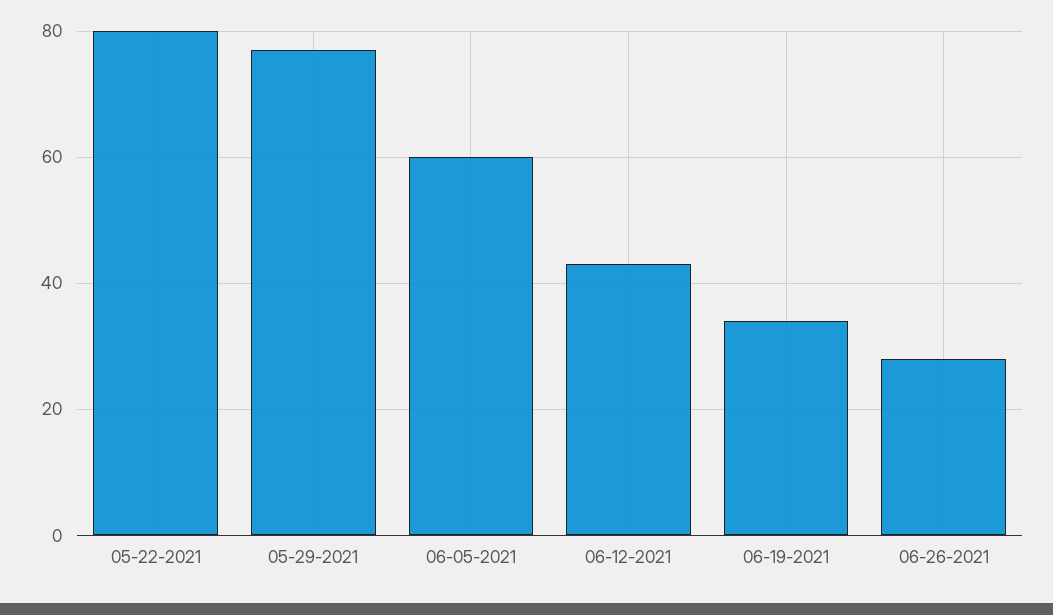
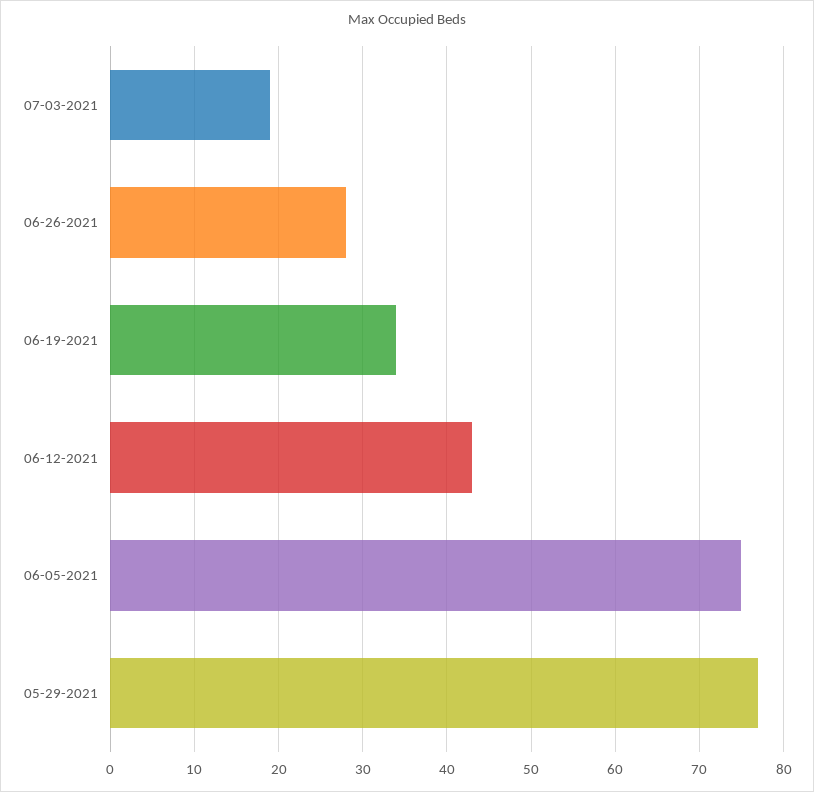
05-22-2021: 80 -> none
06-05-2021: 60 -> 75
07-03-2021: none -> 19

